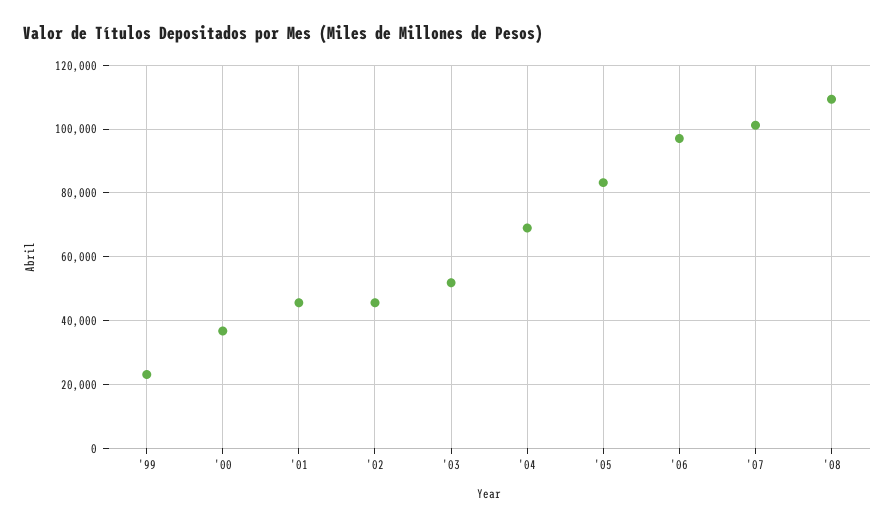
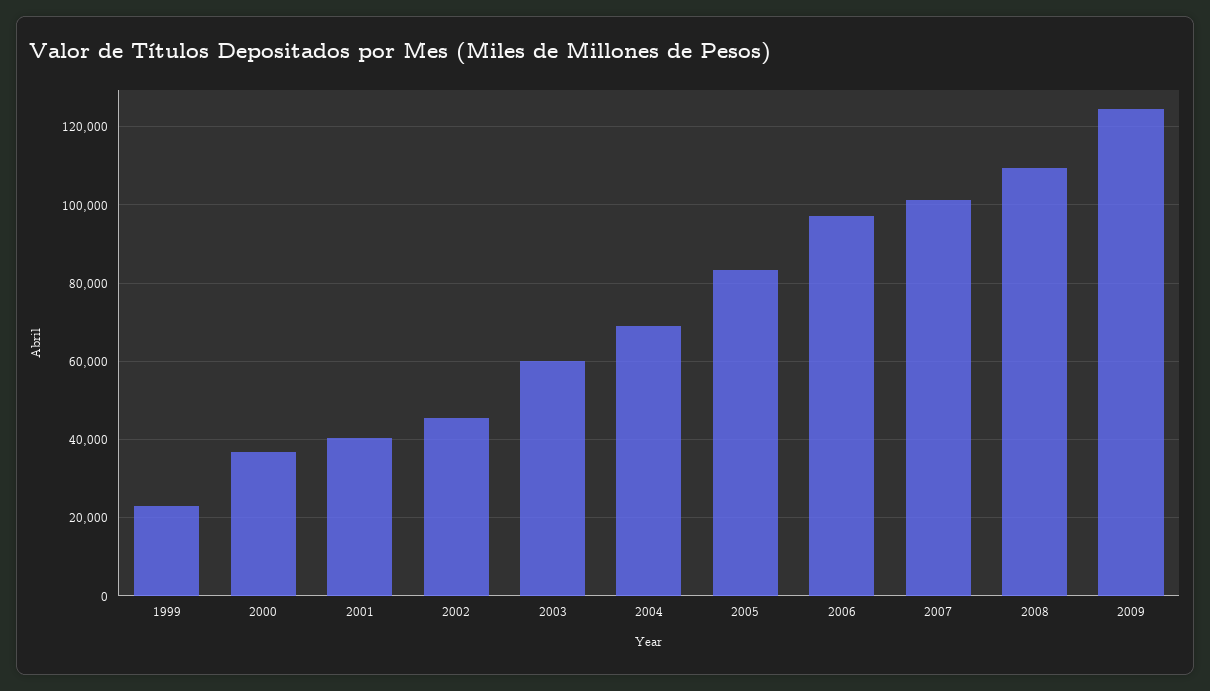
'01: 46000 -> 40000
'03: 52000 -> 60000
2009: none -> 124000

